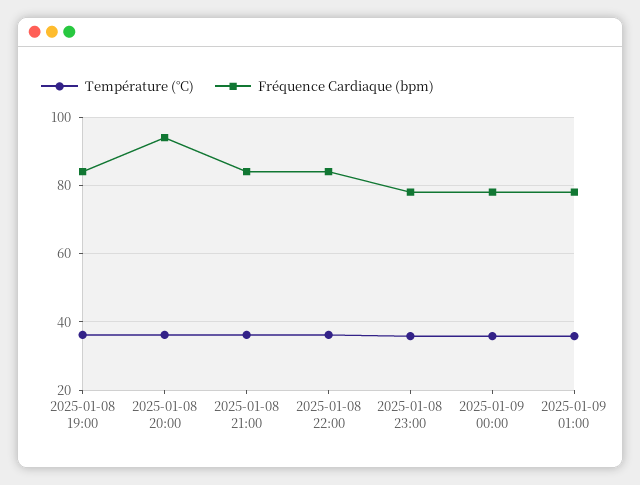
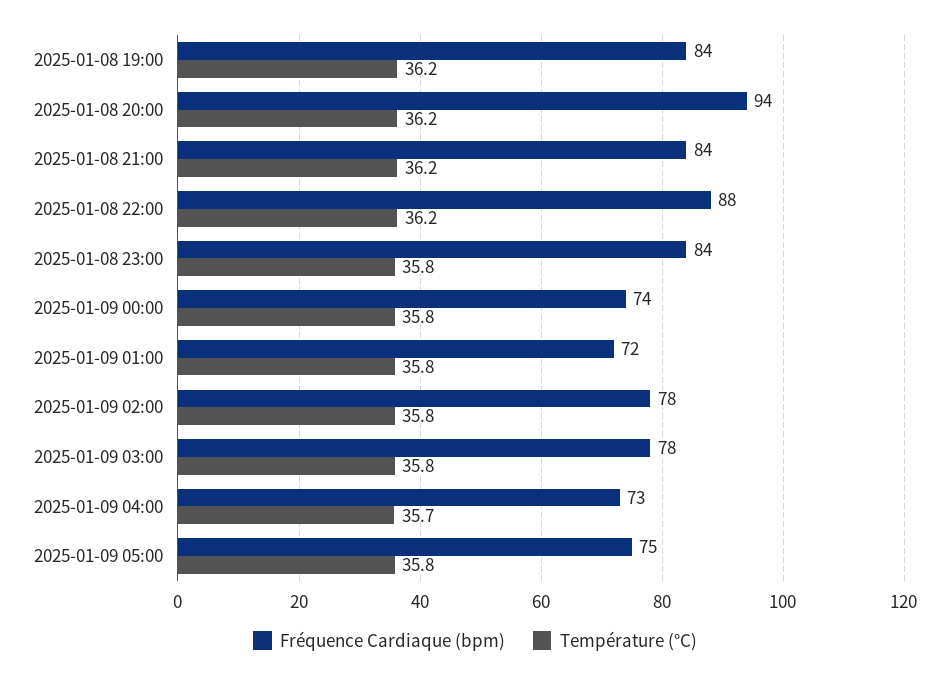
Fréquence Cardiaque (bpm), 2025-01-08 22:00: 84 -> 88
Fréquence Cardiaque (bpm), 2025-01-08 23:00: 78 -> 84
Fréquence Cardiaque (bpm), 2025-01-09 00:00: 78 -> 74
Fréquence Cardiaque (bpm), 2025-01-09 01:00: 78 -> 72
Fréquence Cardiaque (bpm), 2025-01-09 02:00: none -> 78
Température (°C), 2025-01-09 02:00: none -> 35.8
Fréquence Cardiaque (bpm), 2025-01-09 03:00: none -> 78
Température (°C), 2025-01-09 03:00: none -> 35.8
Fréquence Cardiaque (bpm), 2025-01-09 04:00: none -> 73
Température (°C), 2025-01-09 04:00: none -> 35.7
Fréquence Cardiaque (bpm), 2025-01-09 05:00: none -> 75
Température (°C), 2025-01-09 05:00: none -> 35.8

